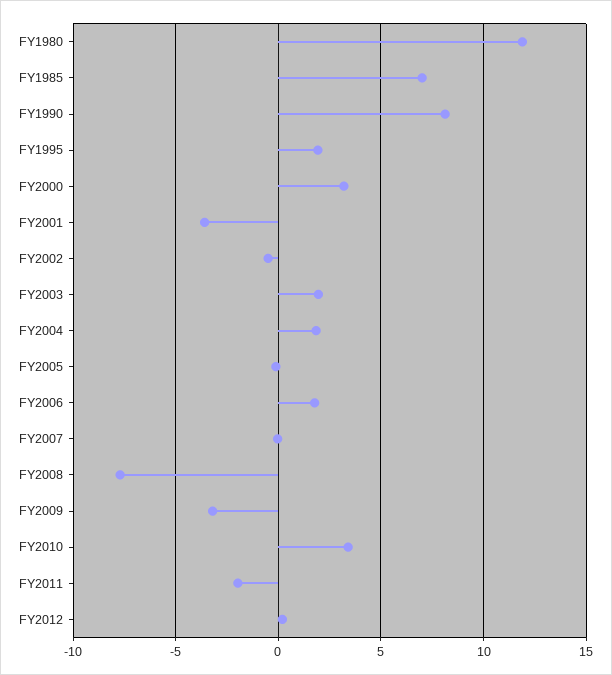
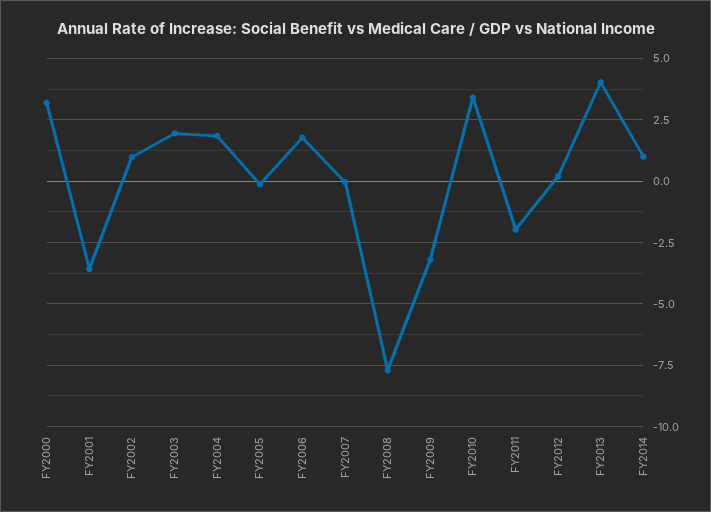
FY1980: 12 -> none
FY1985: 7 -> none
FY1990: 8 -> none
FY1995: 2 -> none
FY2002: -0.5 -> 1
FY2013: none -> 4
FY2014: none -> 1

